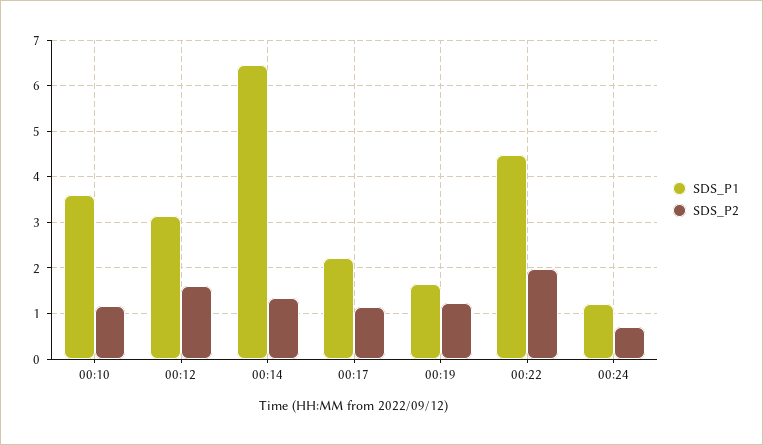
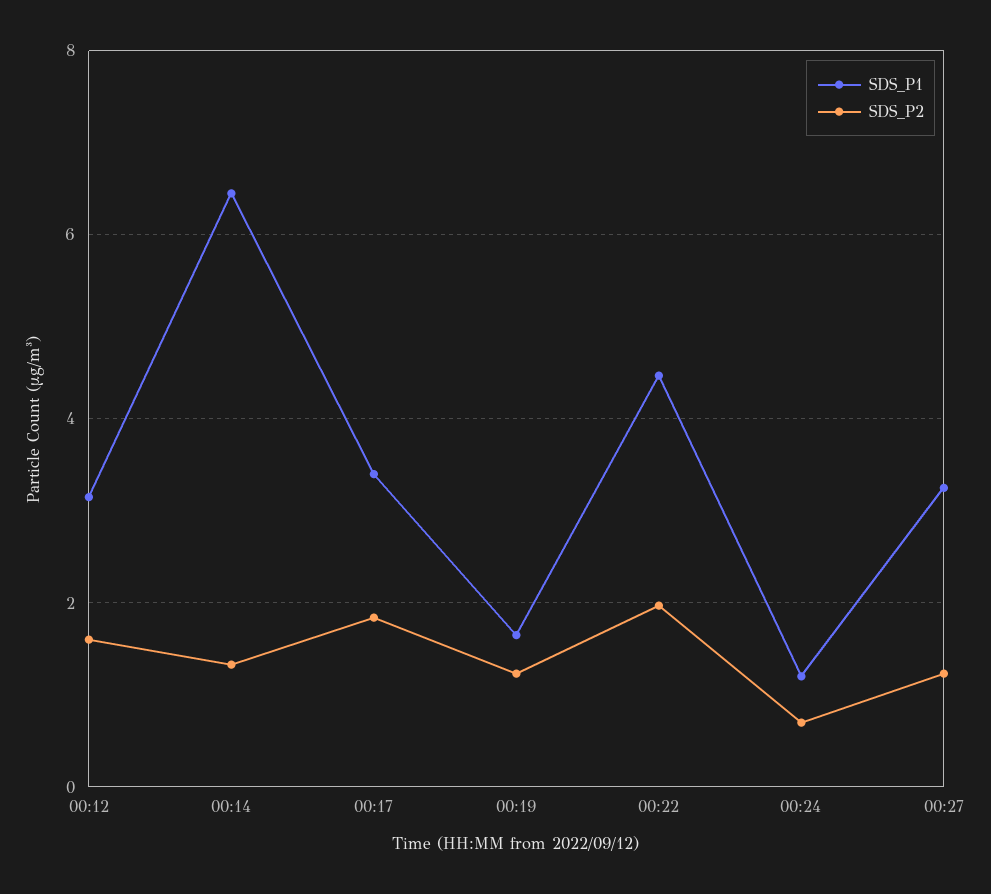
SDS_P1, 00:10: 3.6 -> none
SDS_P2, 00:10: 1.2 -> none
SDS_P1, 00:17: 2.2 -> 3.4
SDS_P2, 00:17: 1.2 -> 1.8
SDS_P1, 00:27: none -> 3.2
SDS_P2, 00:27: none -> 1.2

